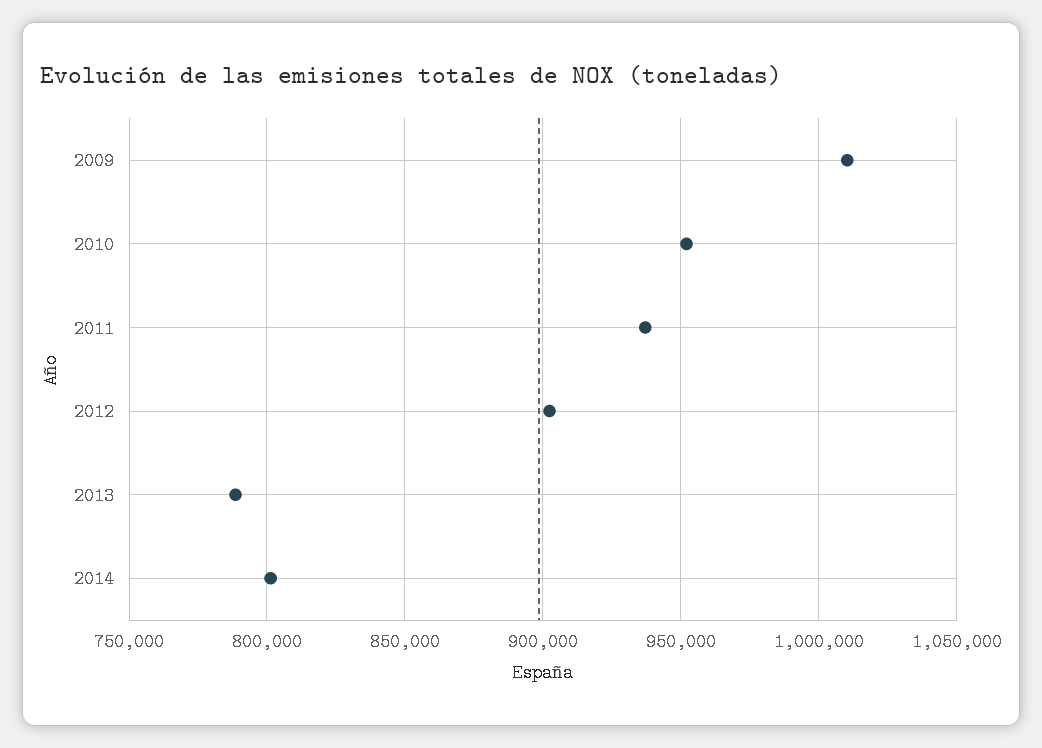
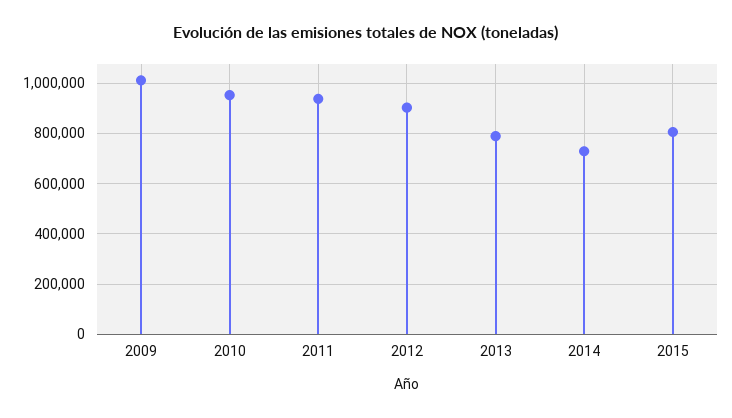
2014: 800000 -> 725000
2015: none -> 800000

